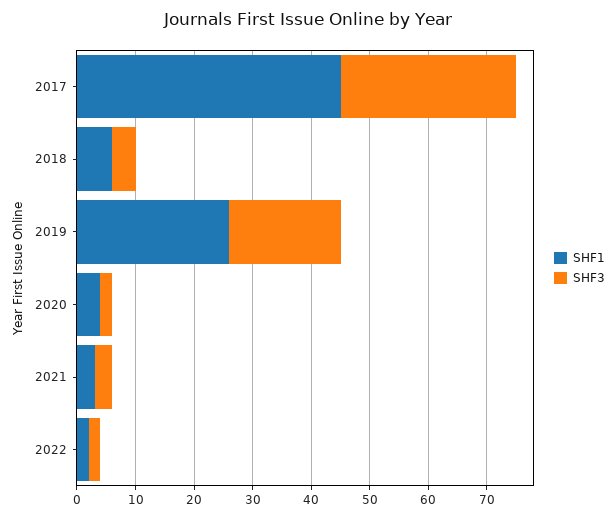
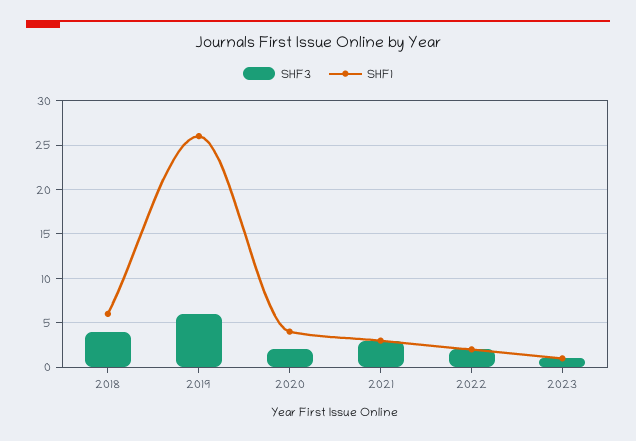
SHF1, 2017: 45 -> none
SHF3, 2017: 30 -> none
SHF3, 2019: 20 -> 6
SHF3, 2023: none -> 1
SHF1, 2023: none -> 1

